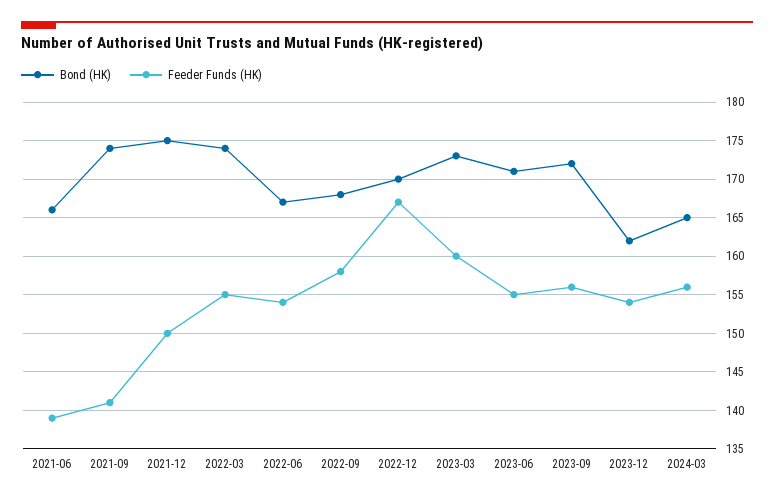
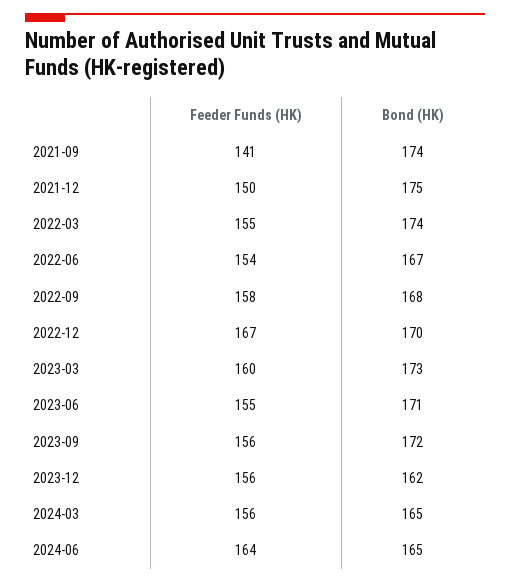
Bond (HK), 2021-06: 166 -> none
Feeder Funds (HK), 2021-06: 139 -> none
Feeder Funds (HK), 2023-12: 154 -> 156
Feeder Funds (HK), 2024-06: none -> 164
Bond (HK), 2024-06: none -> 165

